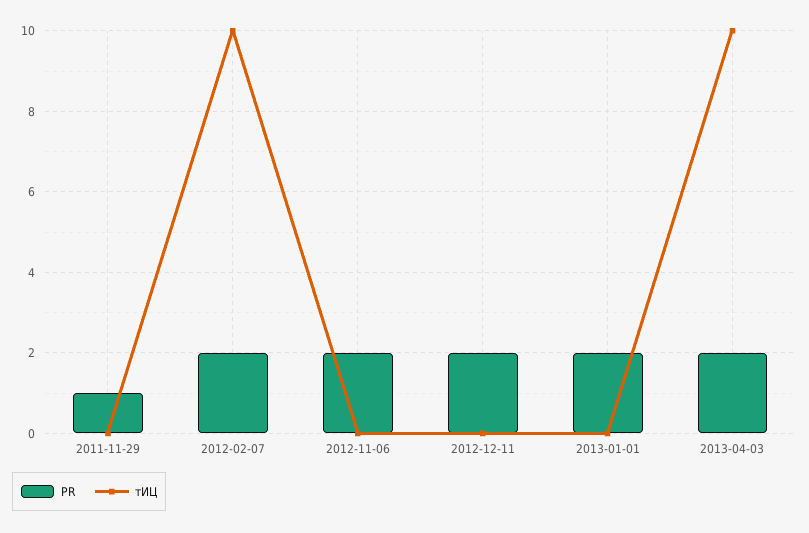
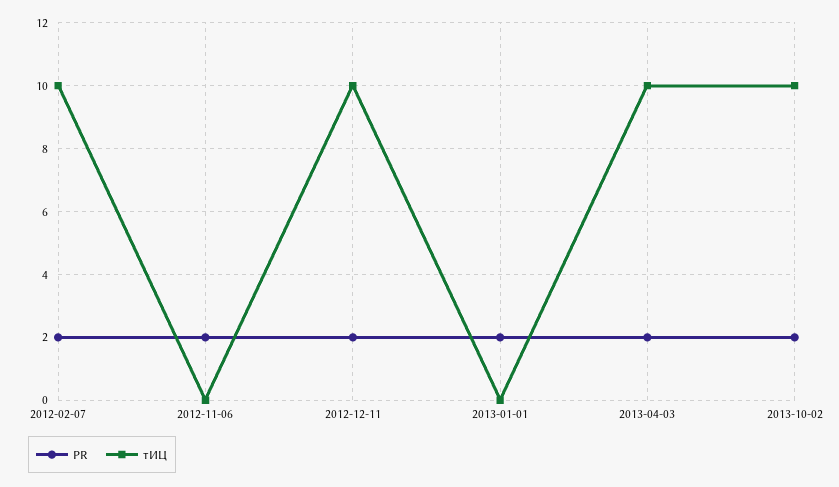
PR, 2011-11-29: 1 -> none
тИЦ, 2011-11-29: 0 -> none
тИЦ, 2012-12-11: 0 -> 10
PR, 2013-10-02: none -> 2
тИЦ, 2013-10-02: none -> 10

